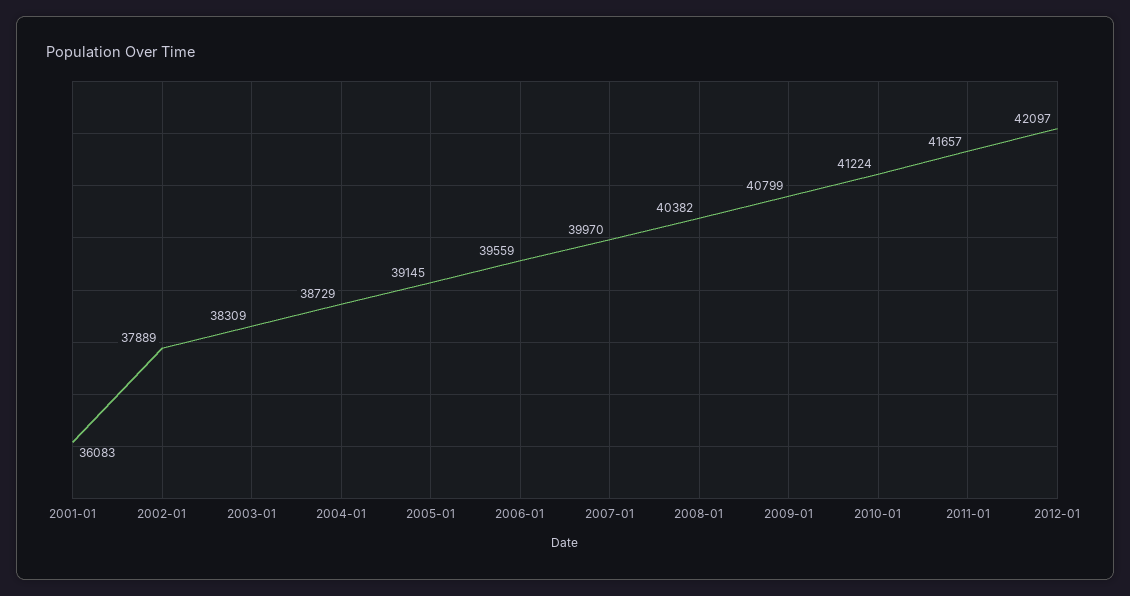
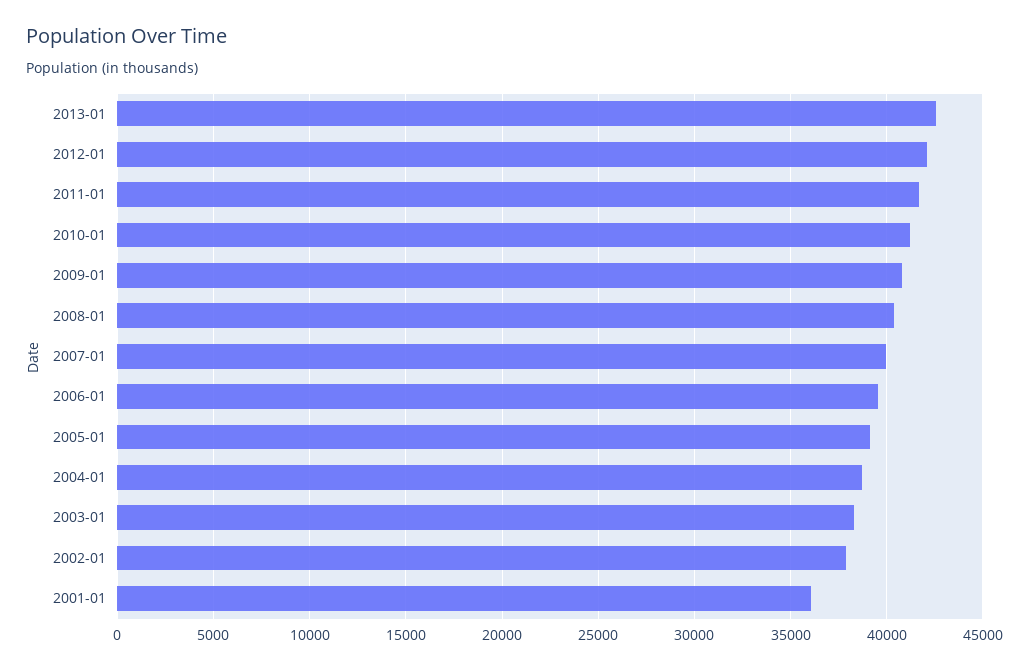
2013-01: none -> 42500

